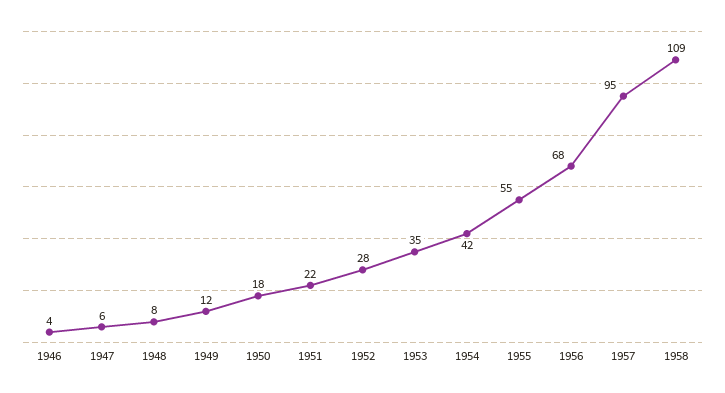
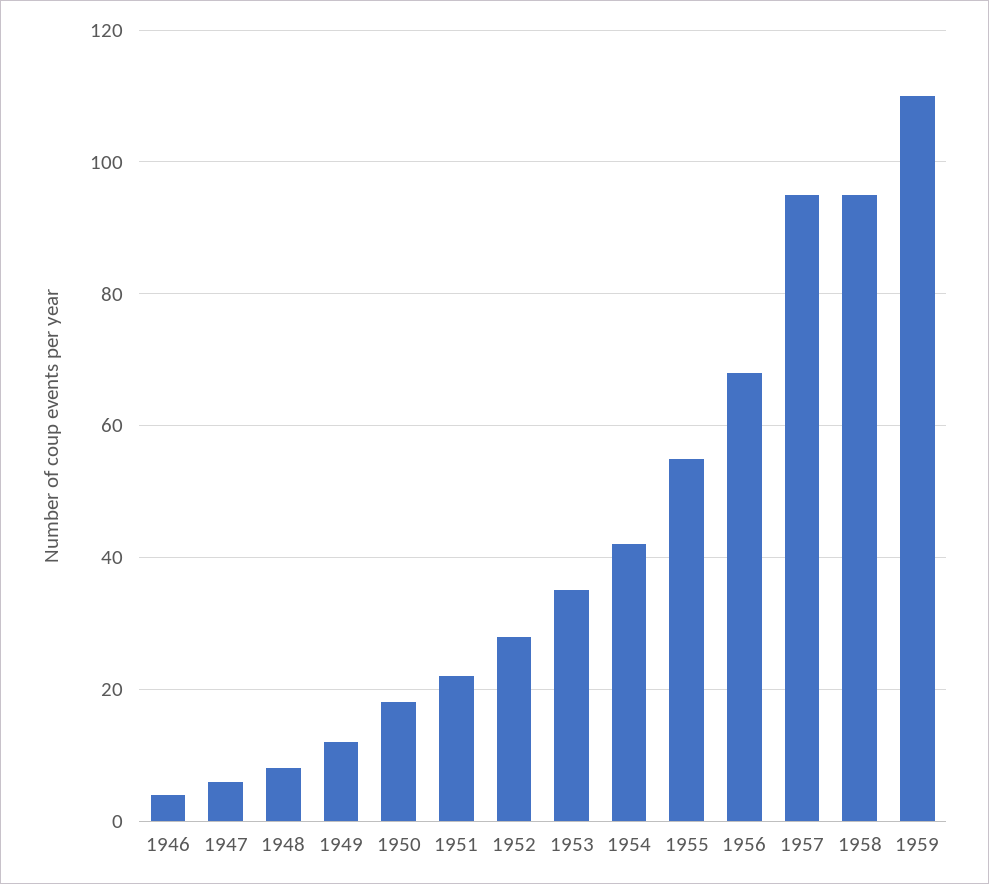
1958: 109 -> 95
1959: none -> 110

